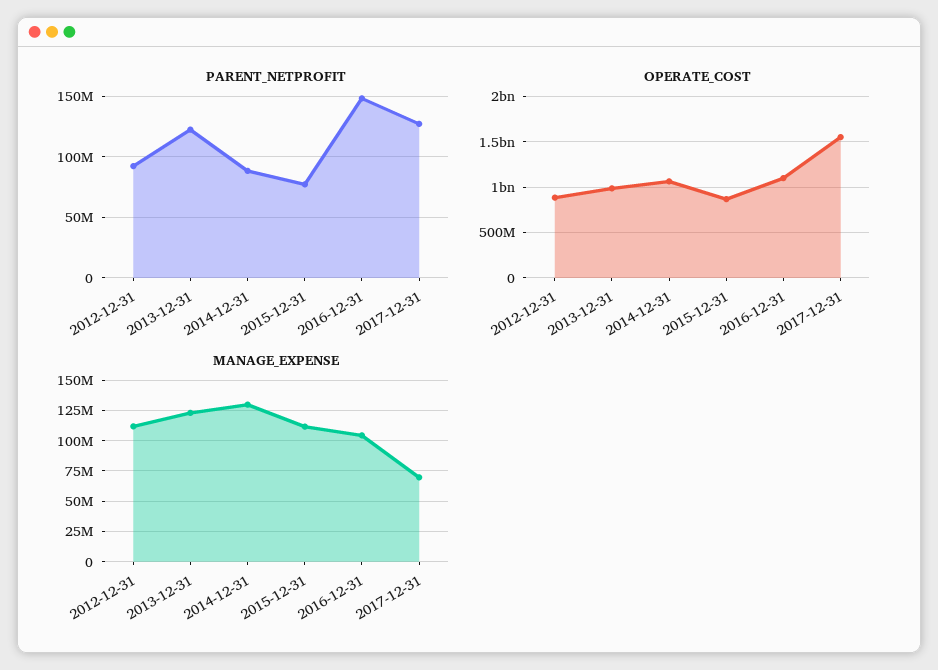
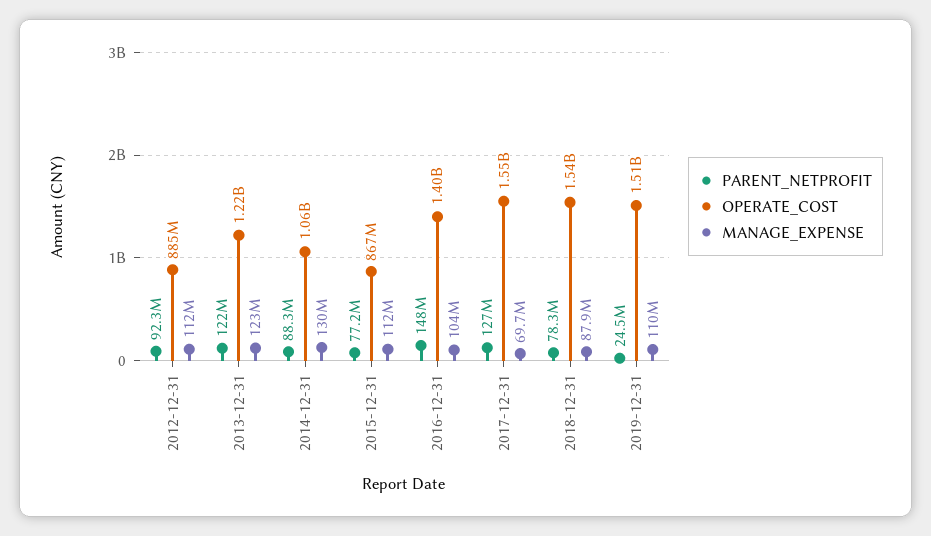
OPERATE_COST, 2013-12-31: 1000000000 -> 1220000000
OPERATE_COST, 2016-12-31: 1100000000 -> 1400000000
PARENT_NETPROFIT, 2018-12-31: none -> 78300000
OPERATE_COST, 2018-12-31: none -> 1540000000
MANAGE_EXPENSE, 2018-12-31: none -> 87900000
PARENT_NETPROFIT, 2019-12-31: none -> 24500000
OPERATE_COST, 2019-12-31: none -> 1510000000
MANAGE_EXPENSE, 2019-12-31: none -> 110000000

